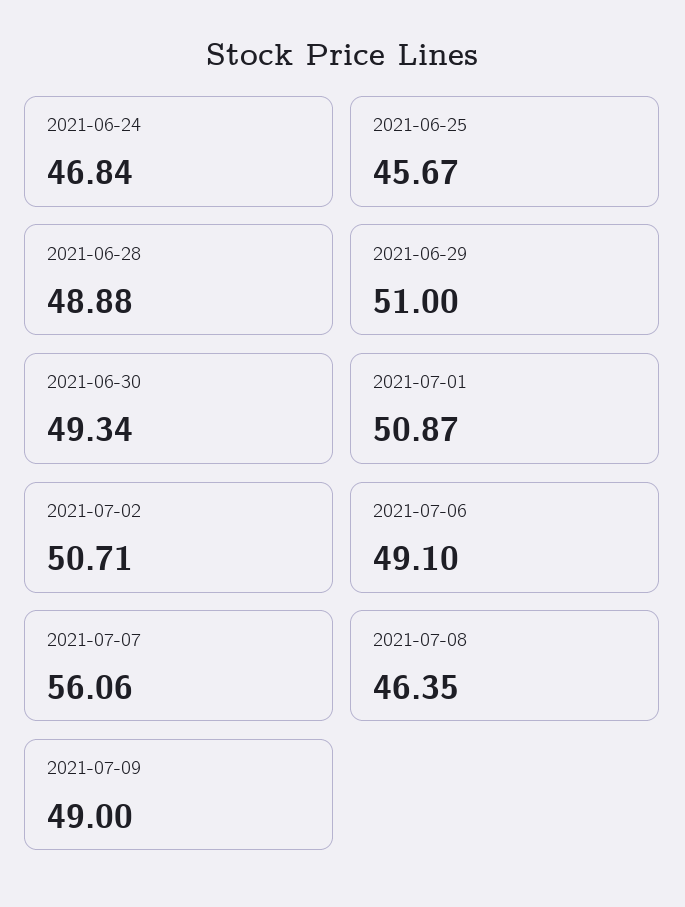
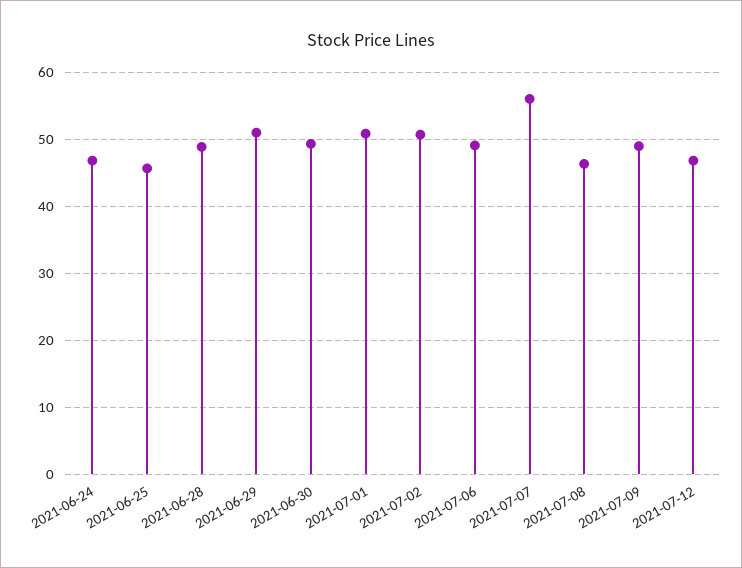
2021-07-12: none -> 47

